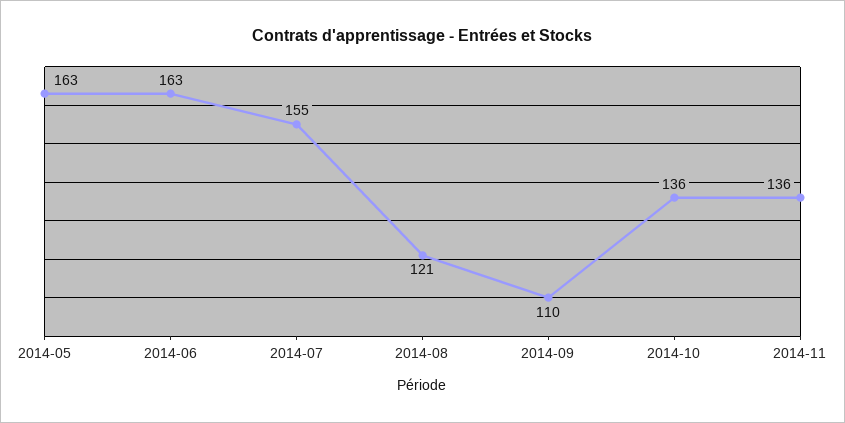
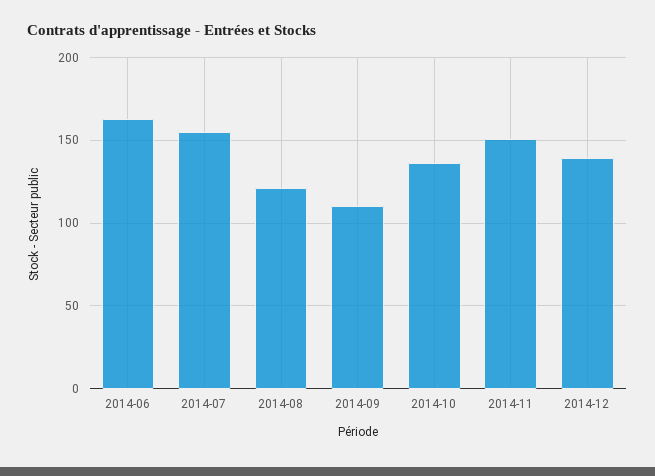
2014-05: 163 -> none
2014-11: 136 -> 150
2014-12: none -> 140

